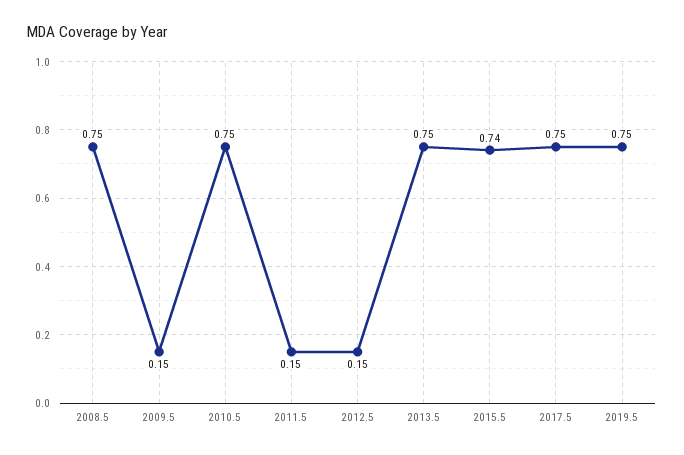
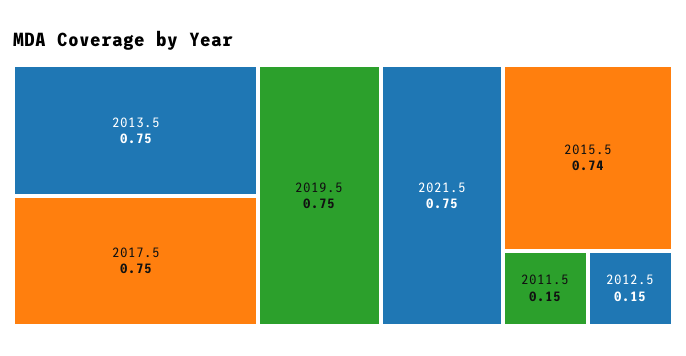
2008.5: 0.75 -> none
2009.5: 0.15 -> none
2010.5: 0.75 -> none
2021.5: none -> 0.75

